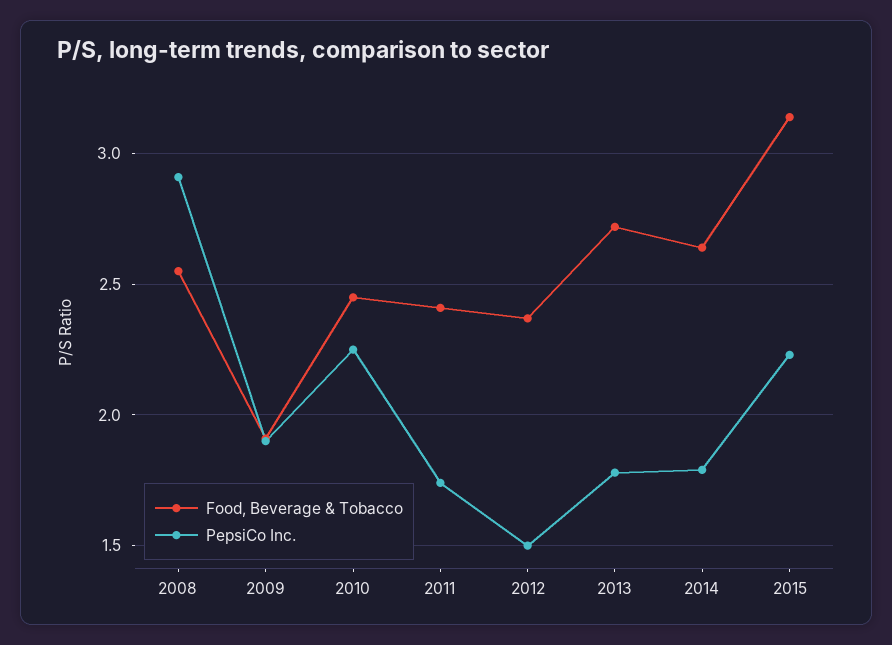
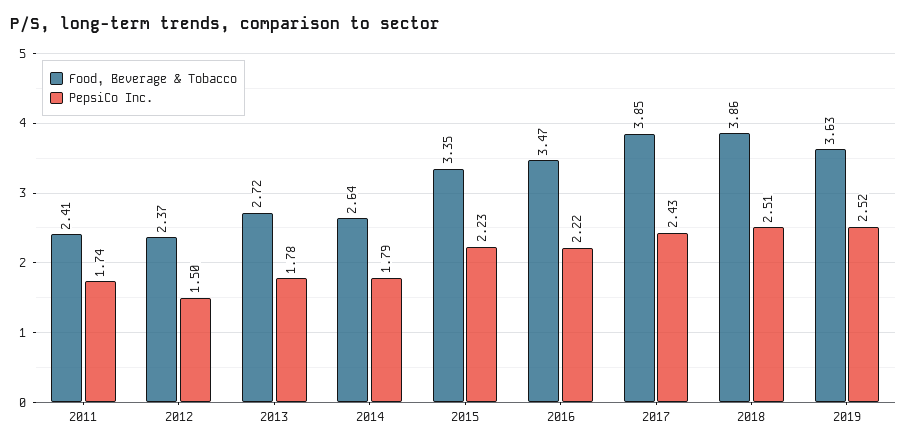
Food, Beverage & Tobacco, 2008: 2.55 -> none
PepsiCo Inc., 2008: 2.9 -> none
Food, Beverage & Tobacco, 2009: 1.9 -> none
PepsiCo Inc., 2009: 1.9 -> none
Food, Beverage & Tobacco, 2010: 2.45 -> none
PepsiCo Inc., 2010: 2.25 -> none
Food, Beverage & Tobacco, 2015: 3.15 -> 3.35
Food, Beverage & Tobacco, 2016: none -> 3.47
PepsiCo Inc., 2016: none -> 2.22
Food, Beverage & Tobacco, 2017: none -> 3.85
PepsiCo Inc., 2017: none -> 2.43
Food, Beverage & Tobacco, 2018: none -> 3.86
PepsiCo Inc., 2018: none -> 2.51
Food, Beverage & Tobacco, 2019: none -> 3.63
PepsiCo Inc., 2019: none -> 2.52

